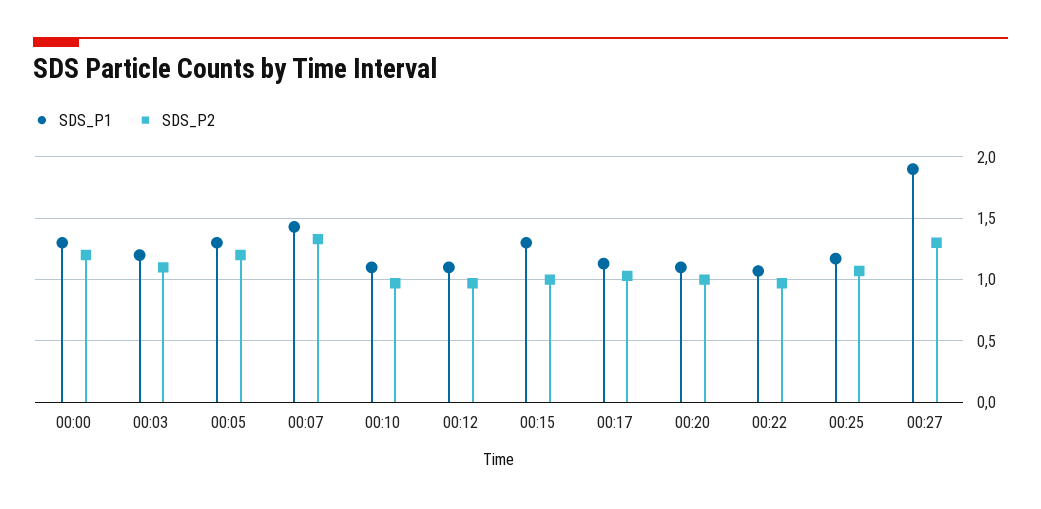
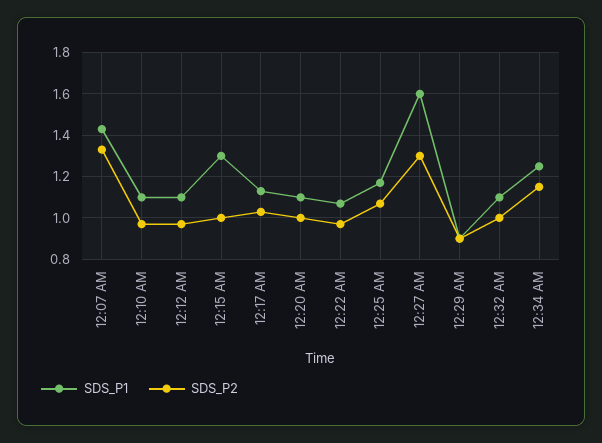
SDS_P1, 00:00: 1.3 -> none
SDS_P2, 00:00: 1.2 -> none
SDS_P1, 00:03: 1.2 -> none
SDS_P2, 00:03: 1.1 -> none
SDS_P1, 00:05: 1.3 -> none
SDS_P2, 00:05: 1.2 -> none
SDS_P1, 00:27: 1.9 -> 1.6
SDS_P1, 12:29 AM: none -> 0.9
SDS_P2, 12:29 AM: none -> 0.9
SDS_P1, 12:32 AM: none -> 1.1
SDS_P2, 12:32 AM: none -> 1
SDS_P1, 12:34 AM: none -> 1.25
SDS_P2, 12:34 AM: none -> 1.15

